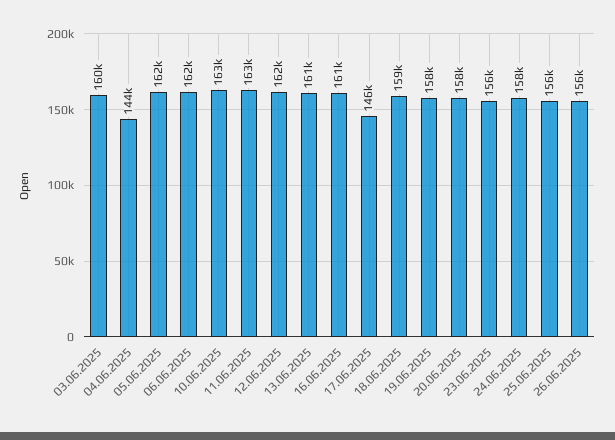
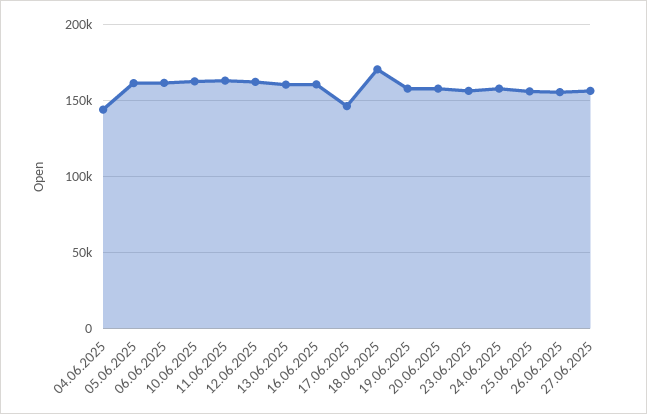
03.06.2025: 160000 -> none
18.06.2025: 159000 -> 170000
27.06.2025: none -> 155000

